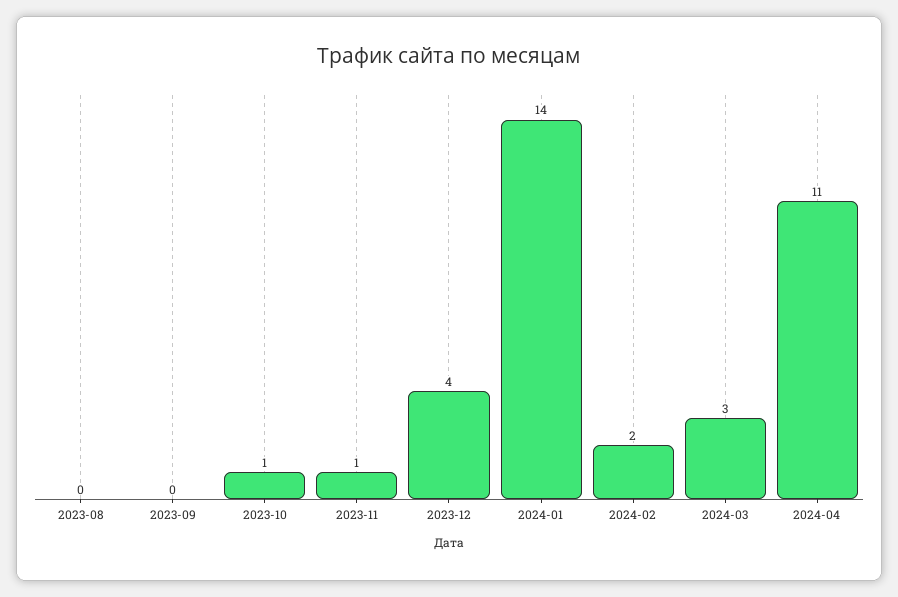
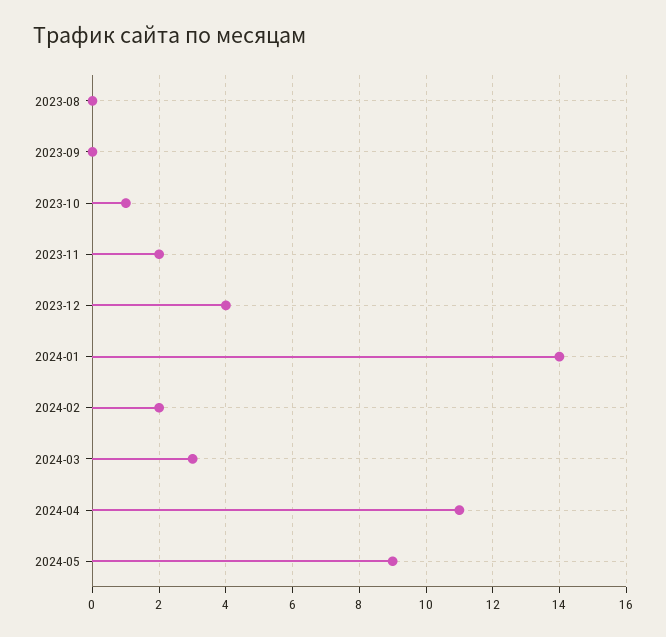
2023-11: 1 -> 2
2024-05: none -> 9

